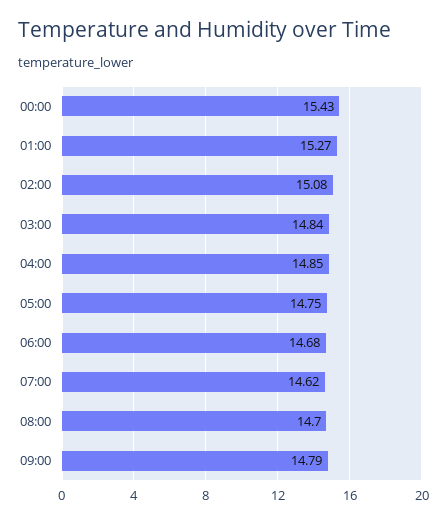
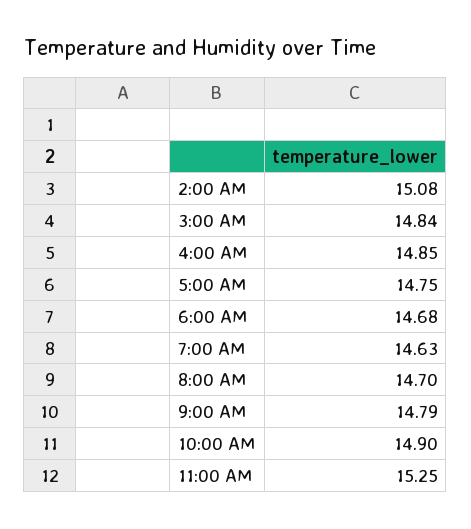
00:00: 15.43 -> none
01:00: 15.27 -> none
07:00: 14.62 -> 14.63
10:00 AM: none -> 14.9
11:00 AM: none -> 15.25

